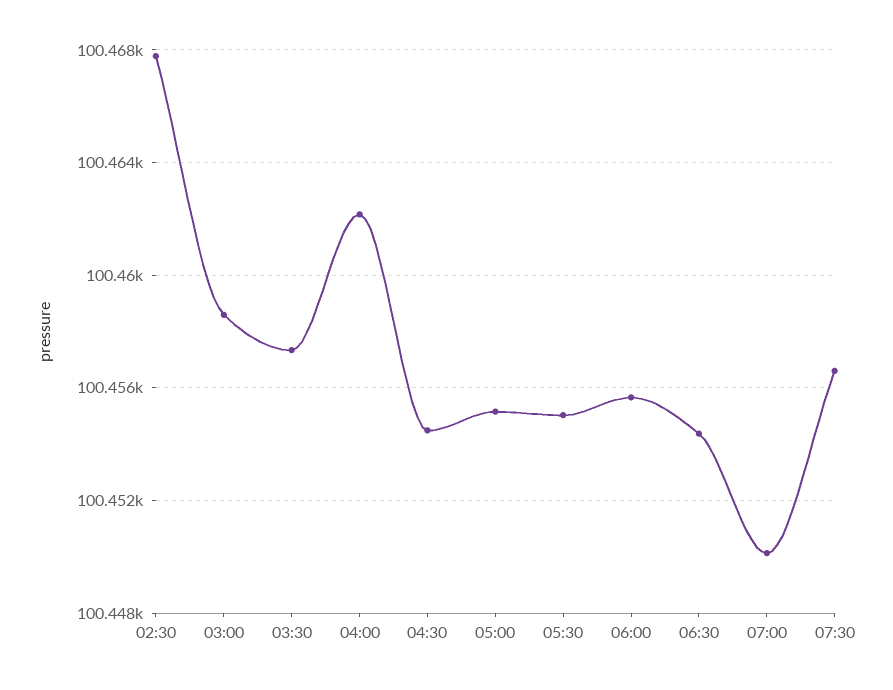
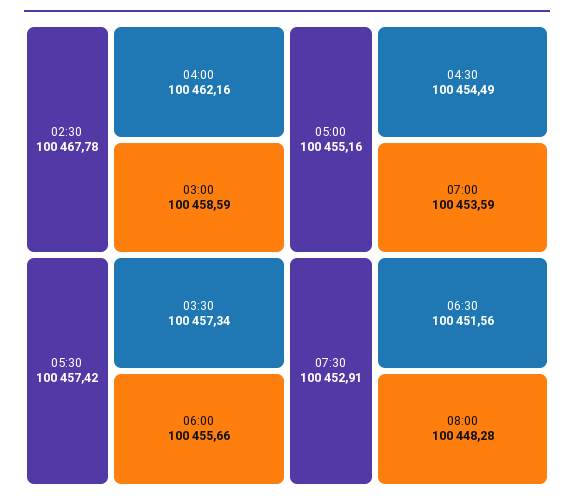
05:30: 100455 -> 100457.42
06:30: 100454.5 -> 100451.56
07:00: 100450 -> 100453.59
07:30: 100456.5 -> 100452.91
08:00: none -> 100448.28

